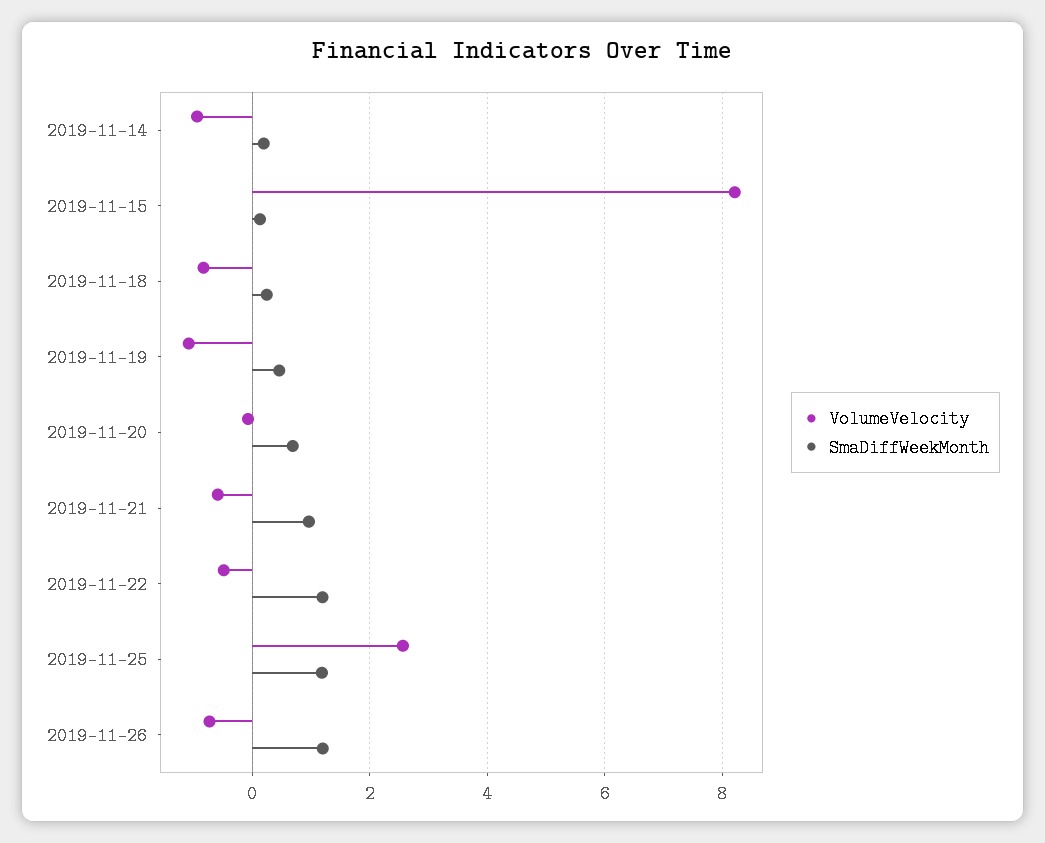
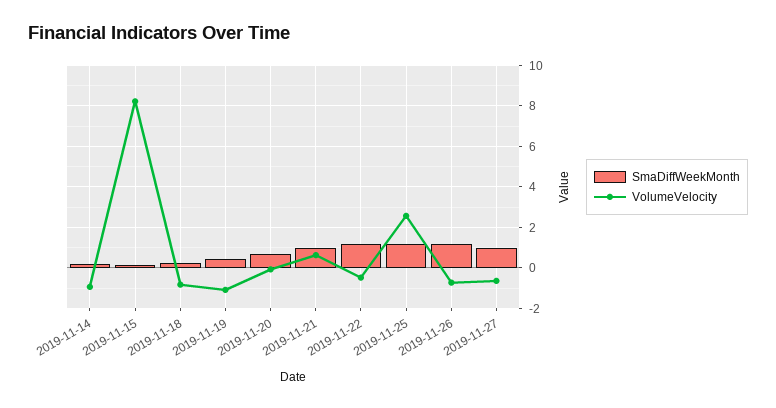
VolumeVelocity, 2019-11-21: -0.6 -> 0.5
SmaDiffWeekMonth, 2019-11-27: none -> 1
VolumeVelocity, 2019-11-27: none -> -0.5

